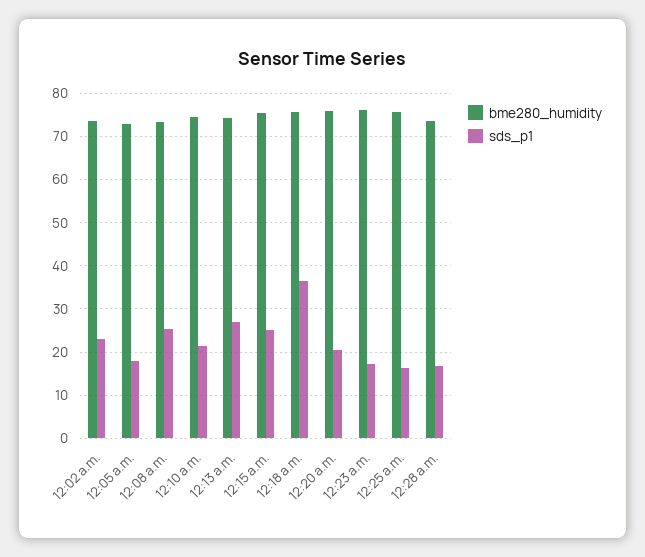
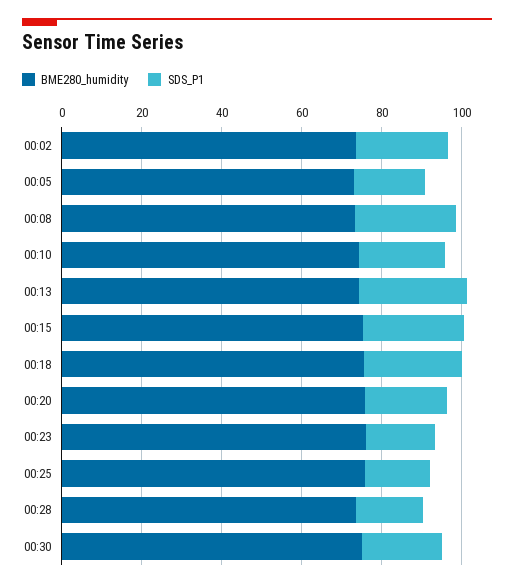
sds_p1, 12:18 a.m.: 36 -> 25
bme280_humidity, 00:30: none -> 75
sds_p1, 00:30: none -> 20

